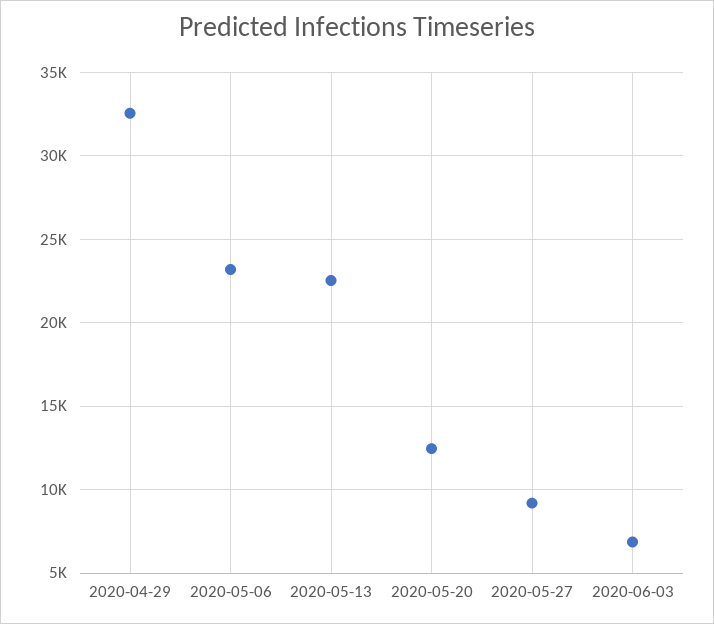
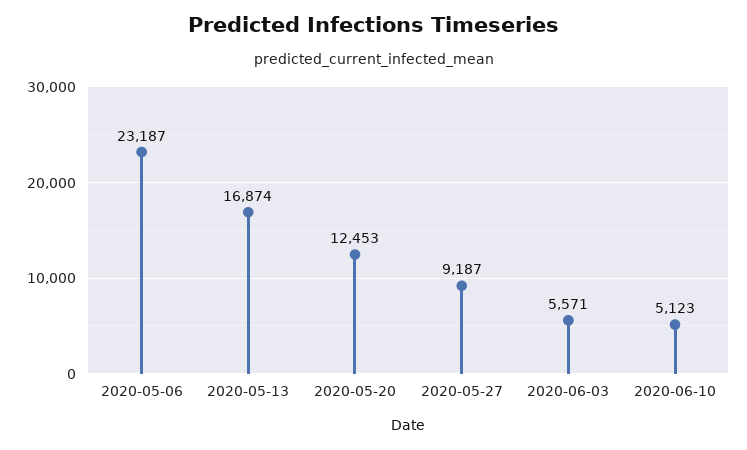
2020-04-29: 32500 -> none
2020-05-13: 22500 -> 16874
2020-06-03: 7000 -> 5571
2020-06-10: none -> 5123

